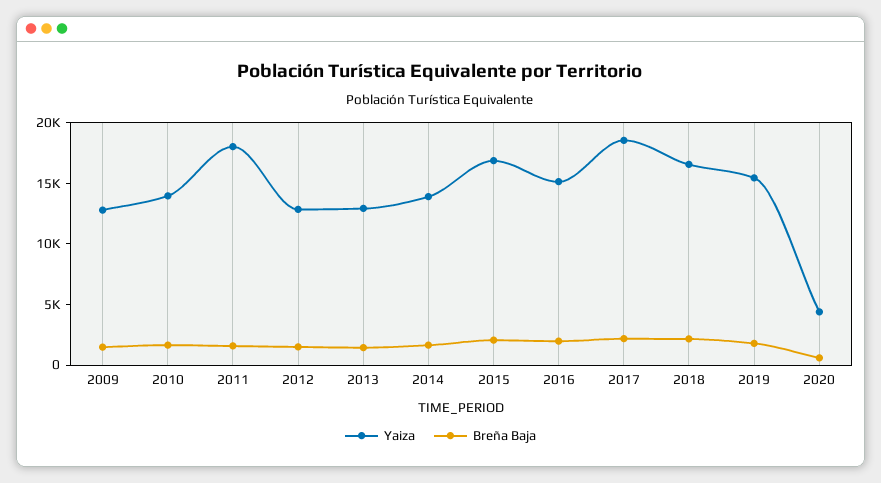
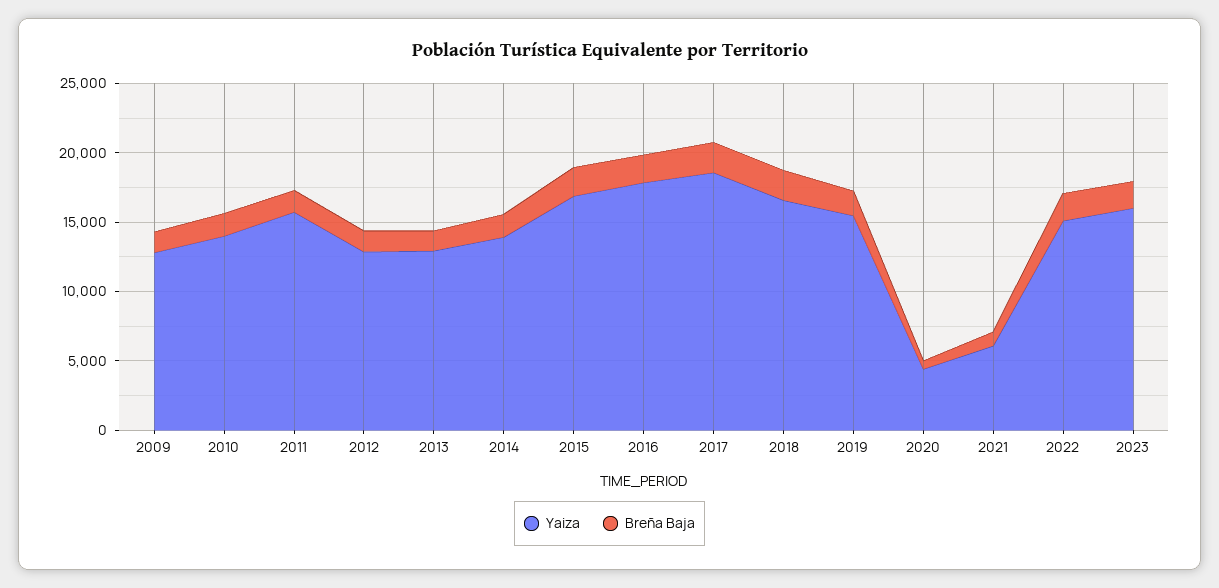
Yaiza, 2011: 18000 -> 16000
Yaiza, 2016: 15000 -> 18000
Yaiza, 2021: none -> 6000
Breña Baja, 2021: none -> 1000
Yaiza, 2022: none -> 15000
Breña Baja, 2022: none -> 2000
Yaiza, 2023: none -> 16000
Breña Baja, 2023: none -> 2000

